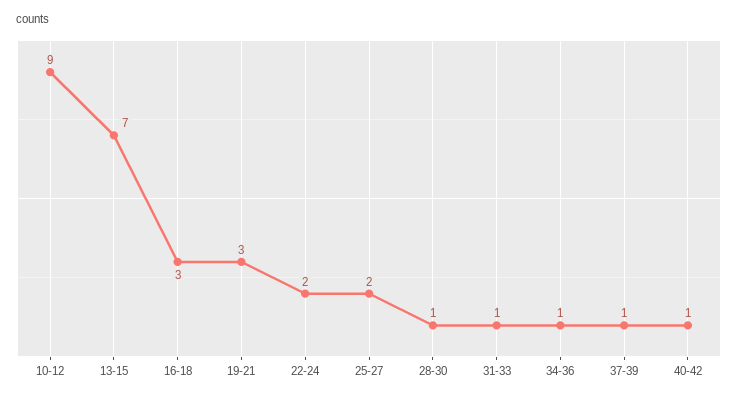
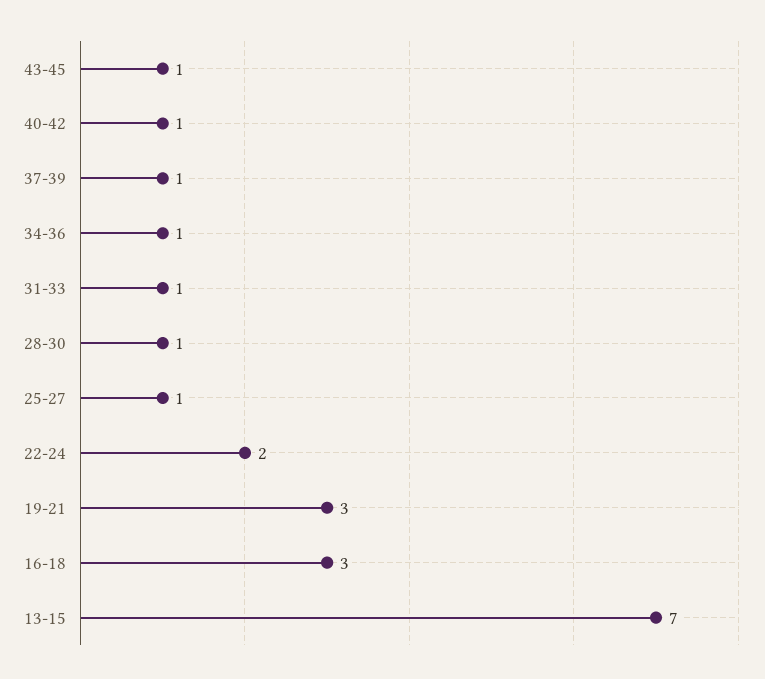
10-12: 9 -> none
25-27: 2 -> 1
43-45: none -> 1

